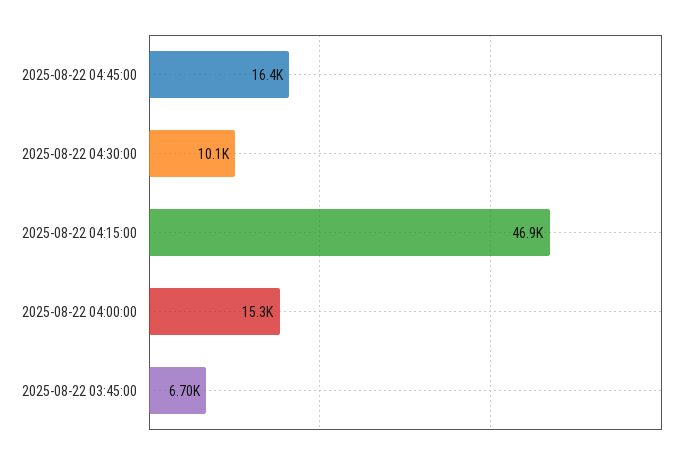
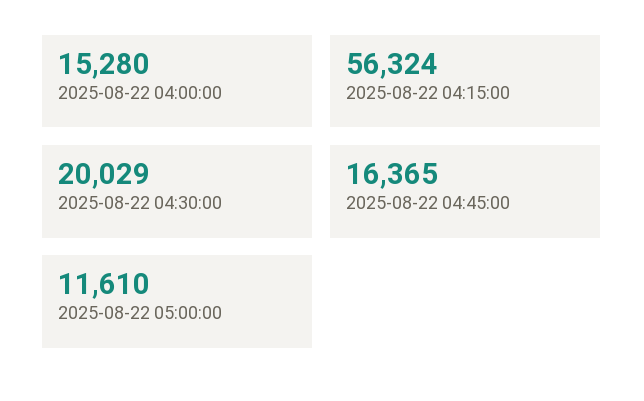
2025-08-22 04:30:00: 10100 -> 20029
2025-08-22 04:15:00: 46900 -> 56324
2025-08-22 03:45:00: 6700 -> none
2025-08-22 05:00:00: none -> 11610

